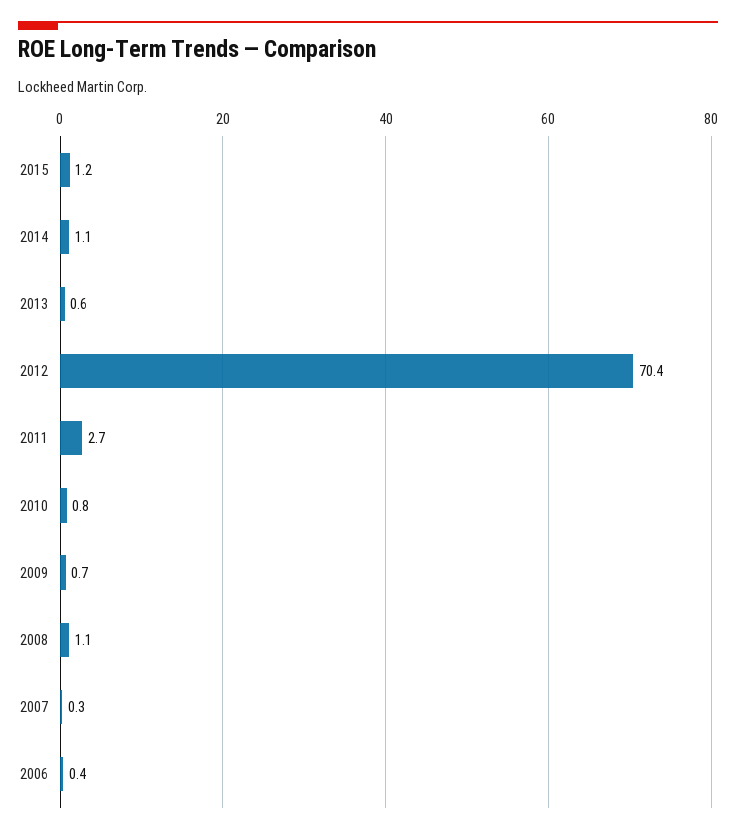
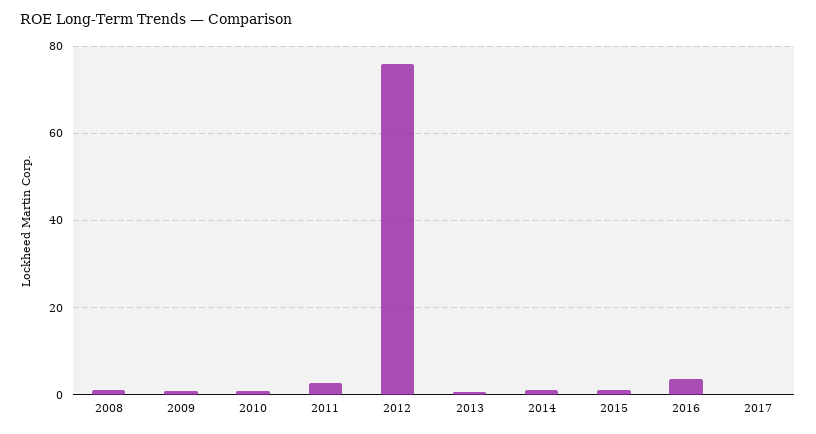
2012: 70.4 -> 76
2007: 0.3 -> none
2006: 0.4 -> none
2016: none -> 4
2017: none -> 0

